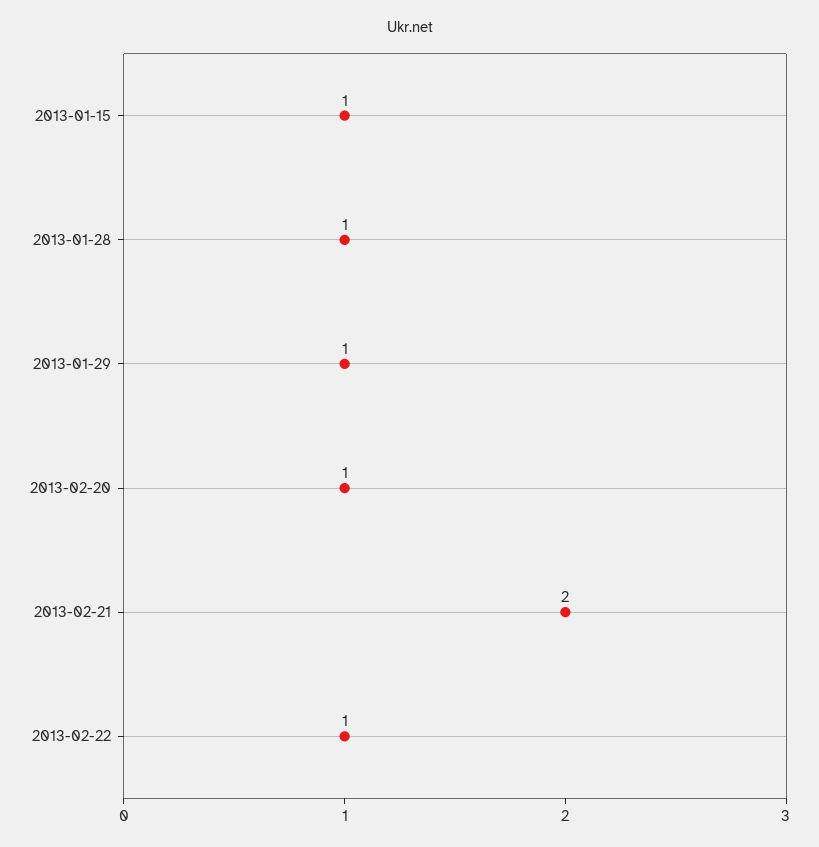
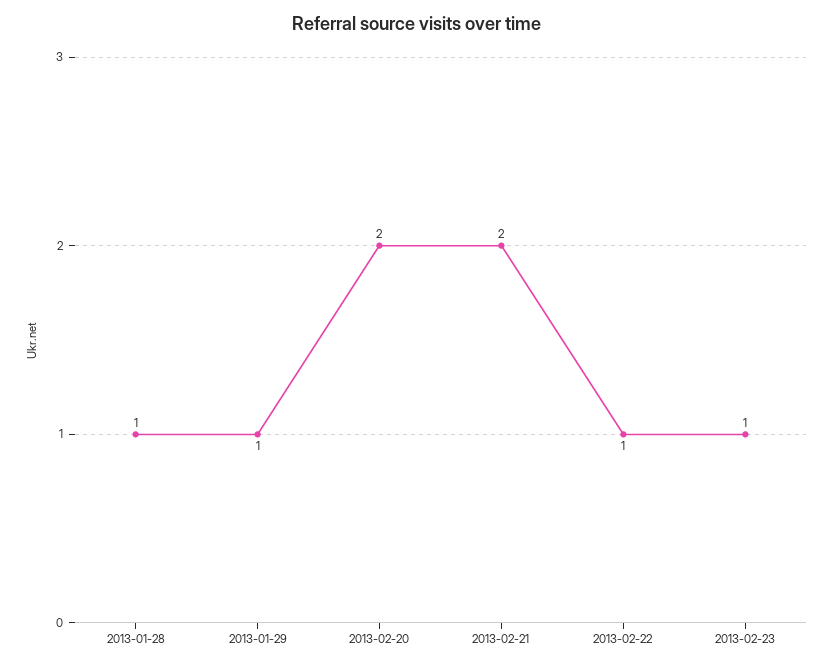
2013-01-15: 1 -> none
2013-02-20: 1 -> 2
2013-02-23: none -> 1

